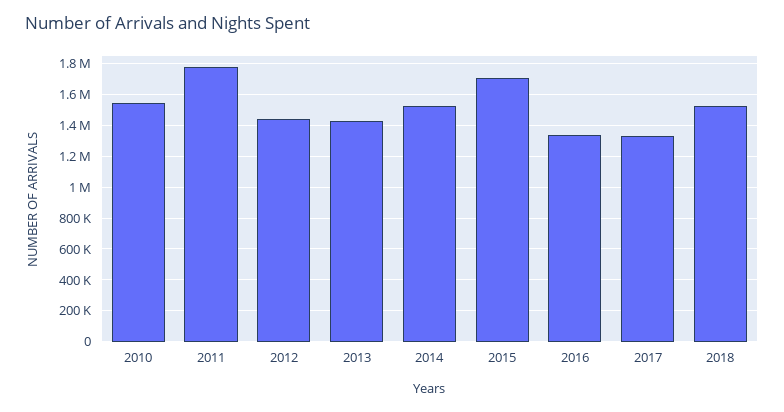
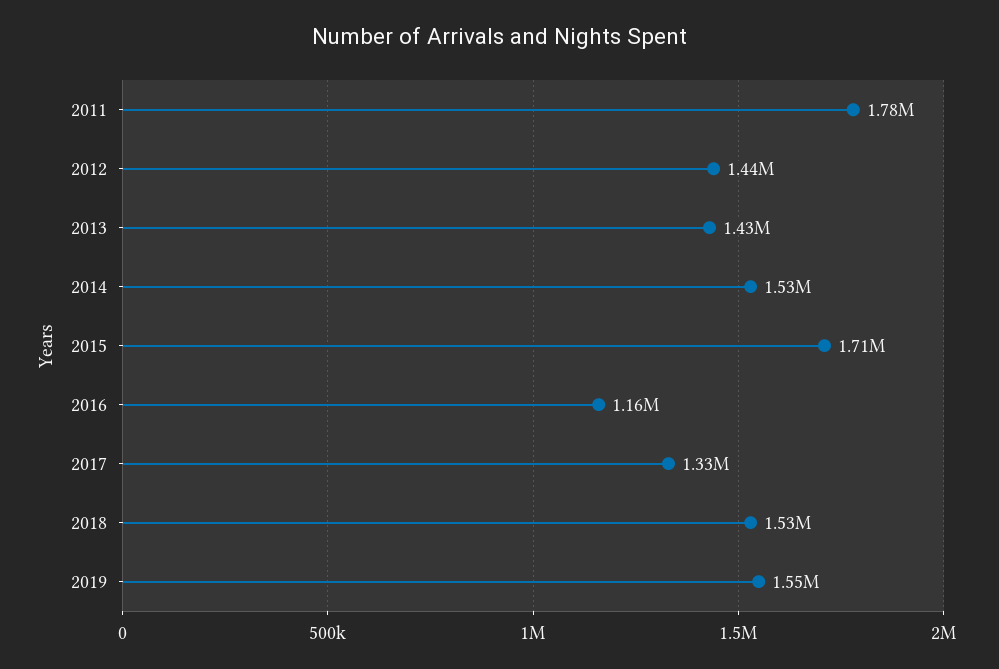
2010: 1550000 -> none
2016: 1350000 -> 1160000
2019: none -> 1550000

